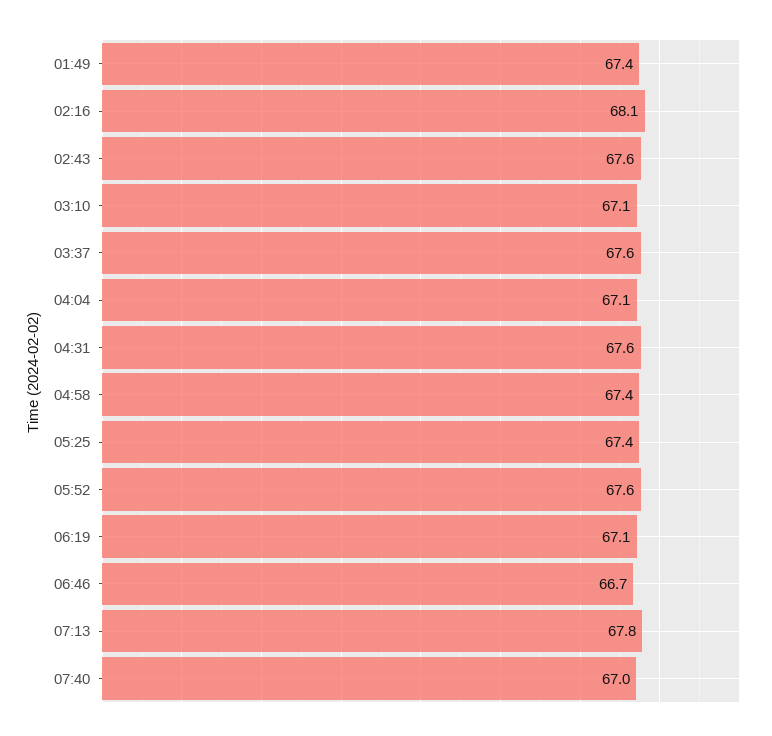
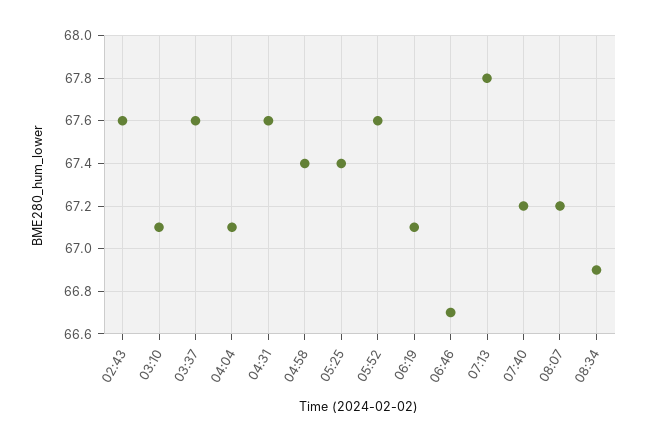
01:49: 67.4 -> none
02:16: 68.1 -> none
07:40: 67 -> 67.2
08:07: none -> 67.2
08:34: none -> 66.9

